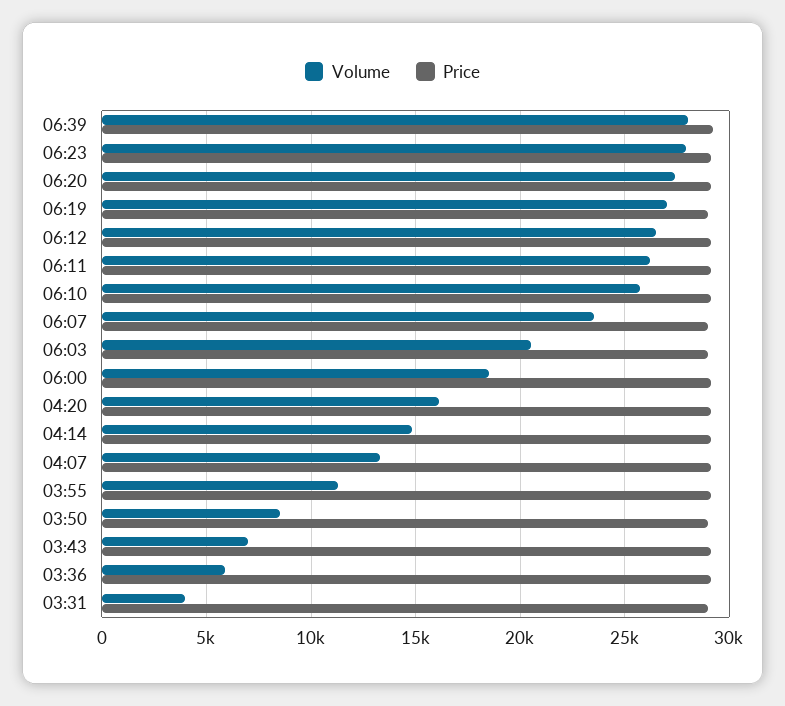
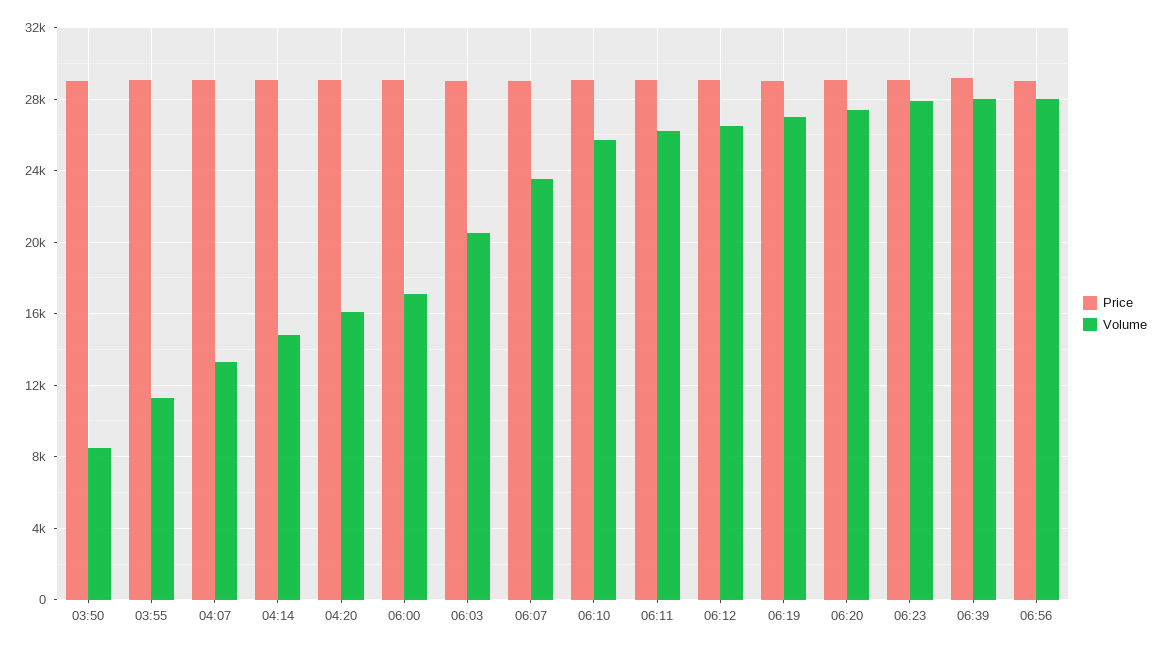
Volume, 06:00: 18500 -> 17000
Volume, 03:43: 7000 -> none
Price, 03:43: 29000 -> none
Volume, 03:36: 6000 -> none
Price, 03:36: 29000 -> none
Volume, 03:31: 4000 -> none
Price, 03:31: 29000 -> none
Price, 06:56: none -> 29000
Volume, 06:56: none -> 28000

